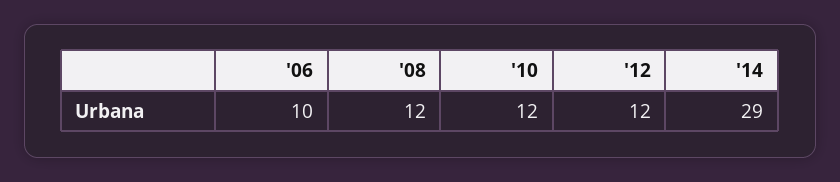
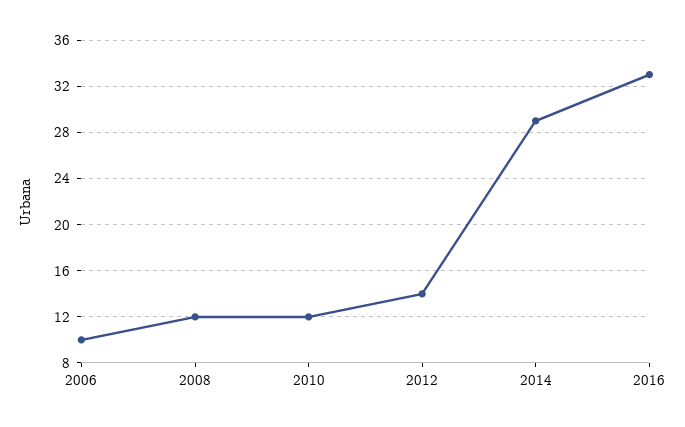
'12: 12 -> 14
2016: none -> 33

